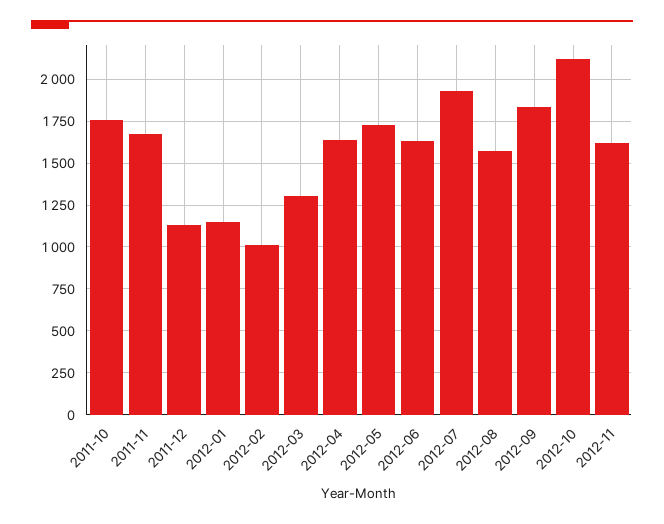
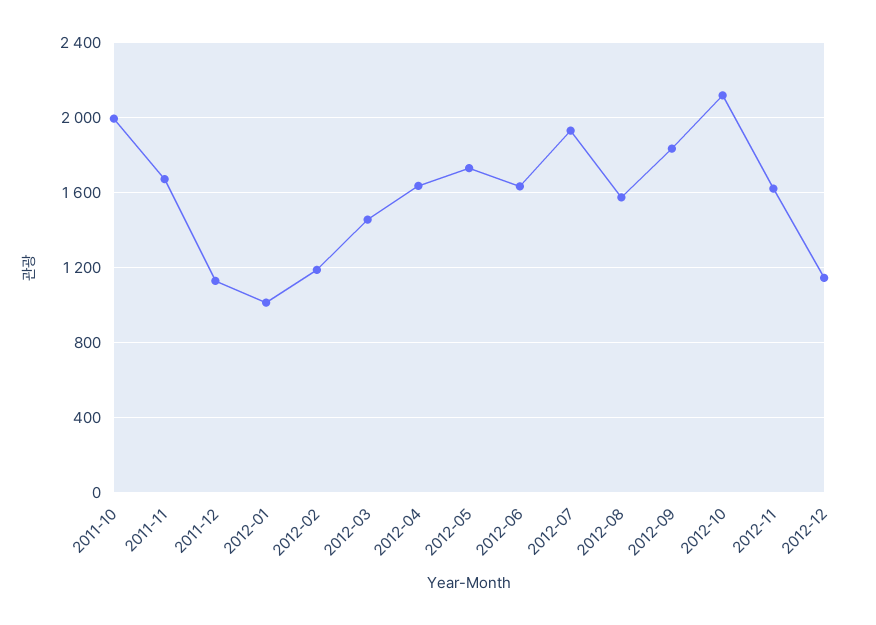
2011-10: 1750 -> 2000
2012-01: 1150 -> 1000
2012-02: 1000 -> 1200
2012-03: 1300 -> 1450
2012-12: none -> 1150

